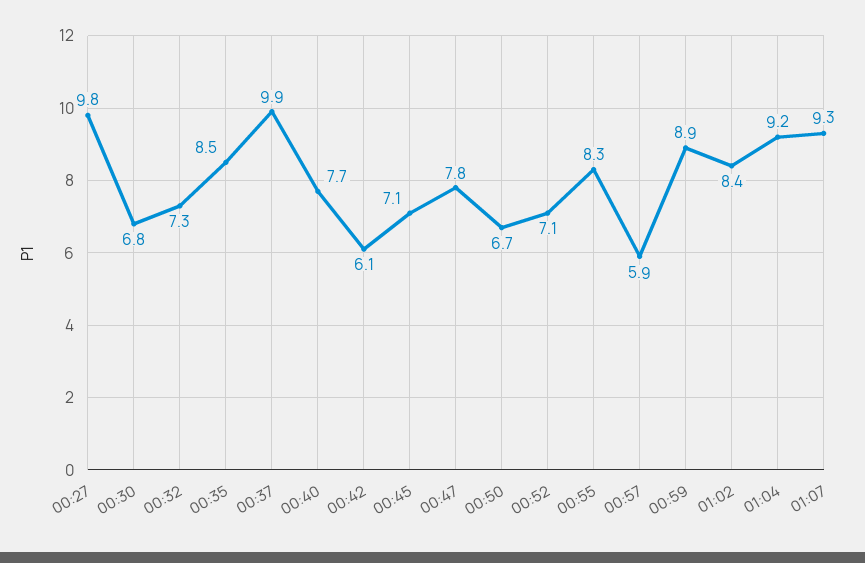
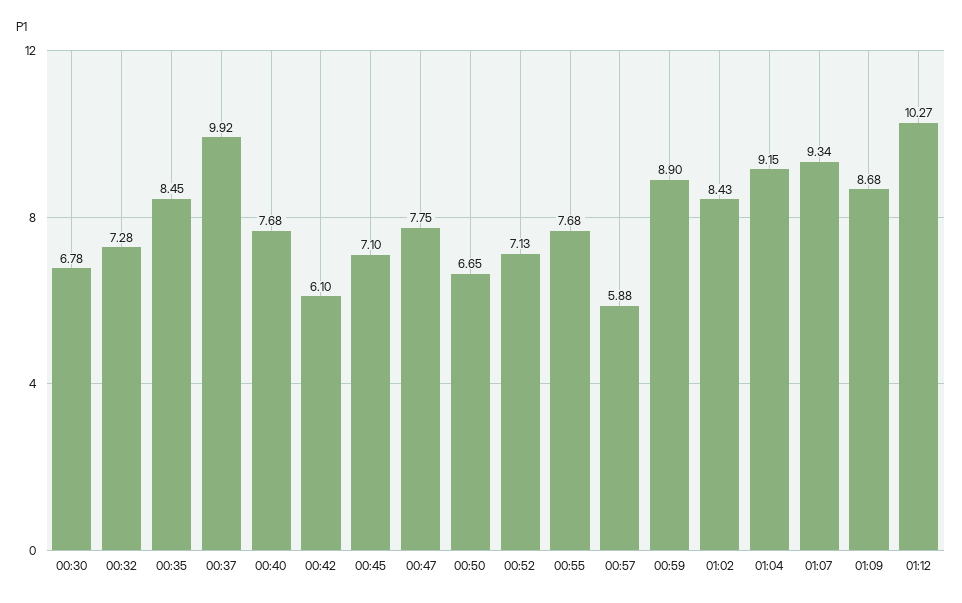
00:27: 9.8 -> none
00:55: 8.3 -> 7.68
01:09: none -> 8.68
01:12: none -> 10.27

